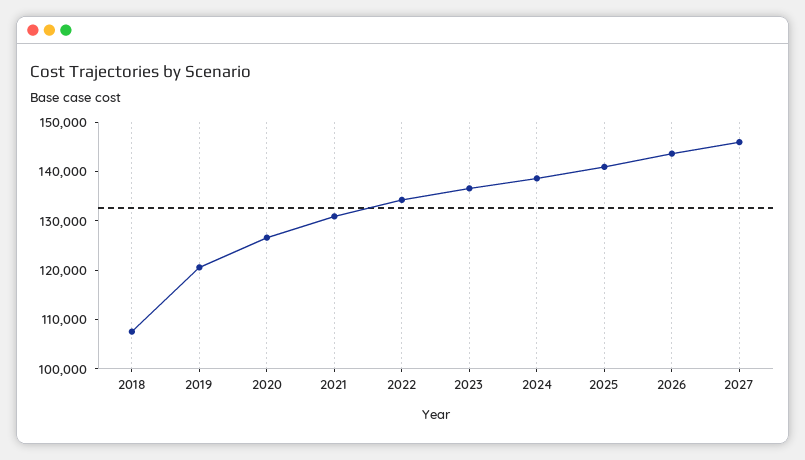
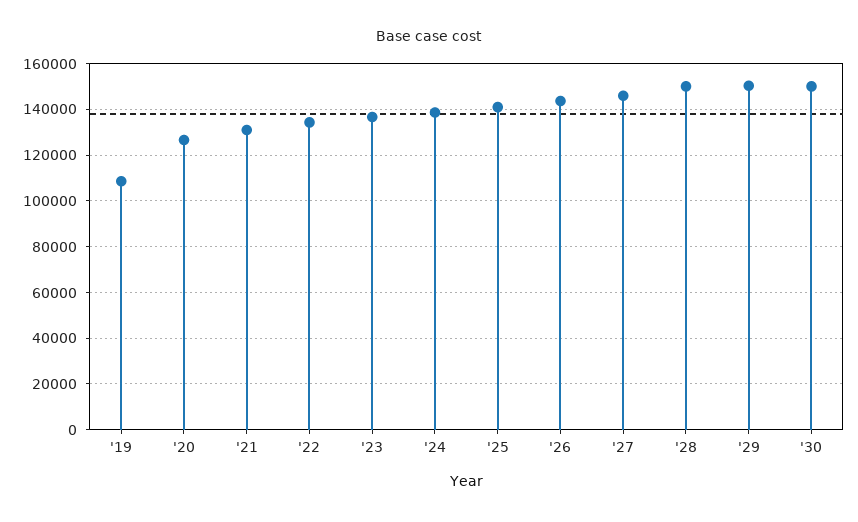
2018: 108000 -> none
2019: 120000 -> 110000
'28: none -> 150000
'29: none -> 150000
'30: none -> 150000

